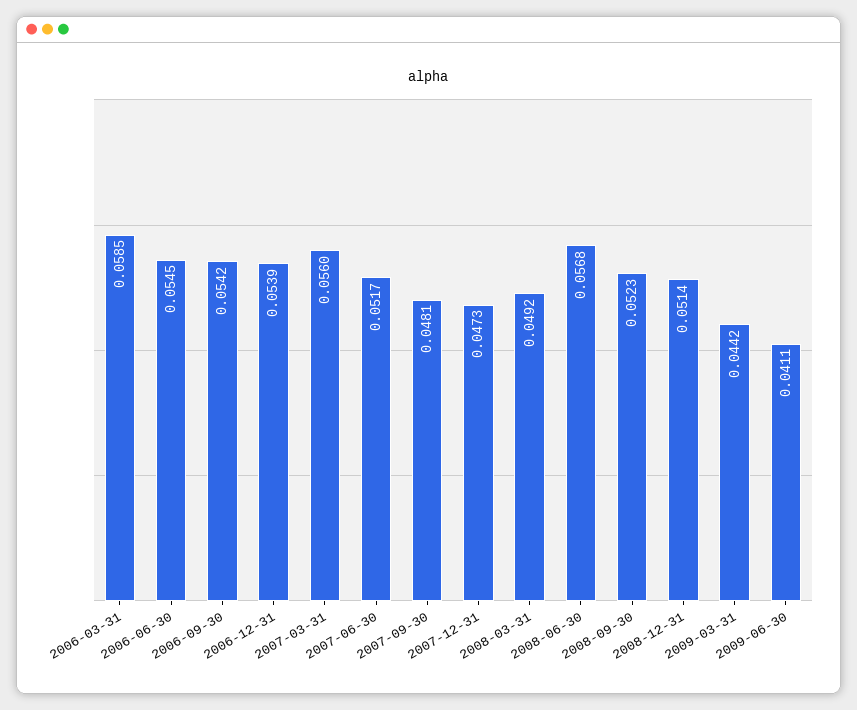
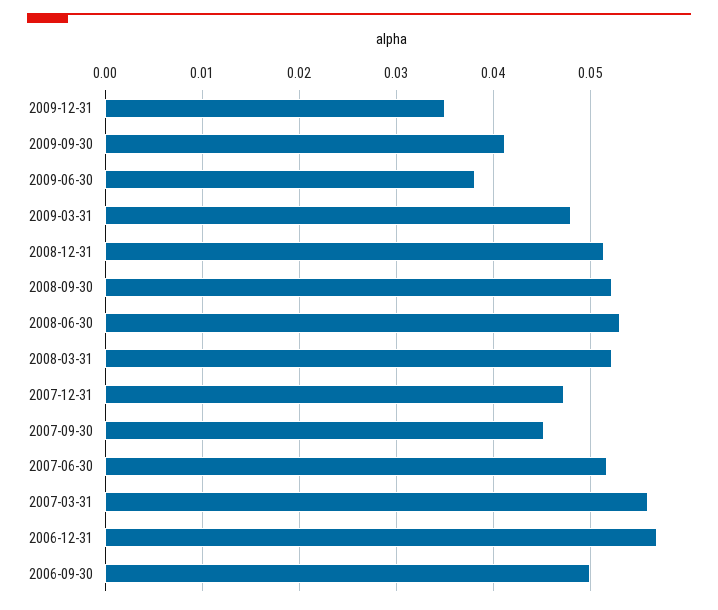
2006-03-31: 0.0585 -> none
2006-06-30: 0.0545 -> none
2006-09-30: 0.0542 -> 0.05
2006-12-31: 0.0539 -> 0.057
2007-09-30: 0.0481 -> 0.045
2008-03-31: 0.0492 -> 0.052
2008-06-30: 0.0568 -> 0.053
2009-03-31: 0.0442 -> 0.048
2009-06-30: 0.0411 -> 0.038
2009-12-31: none -> 0.035
2009-09-30: none -> 0.041

